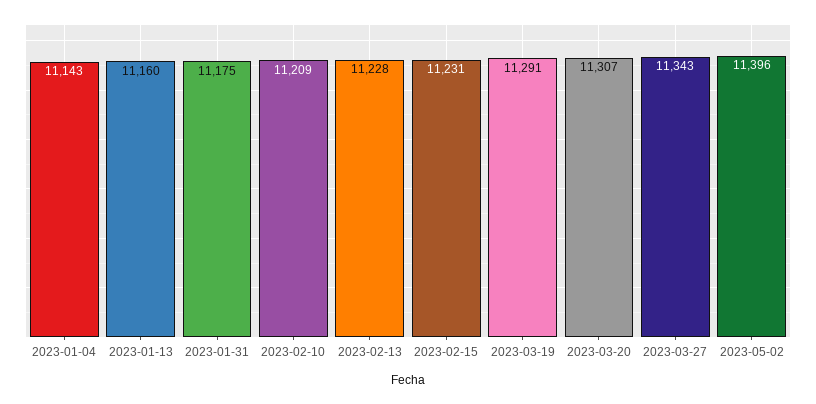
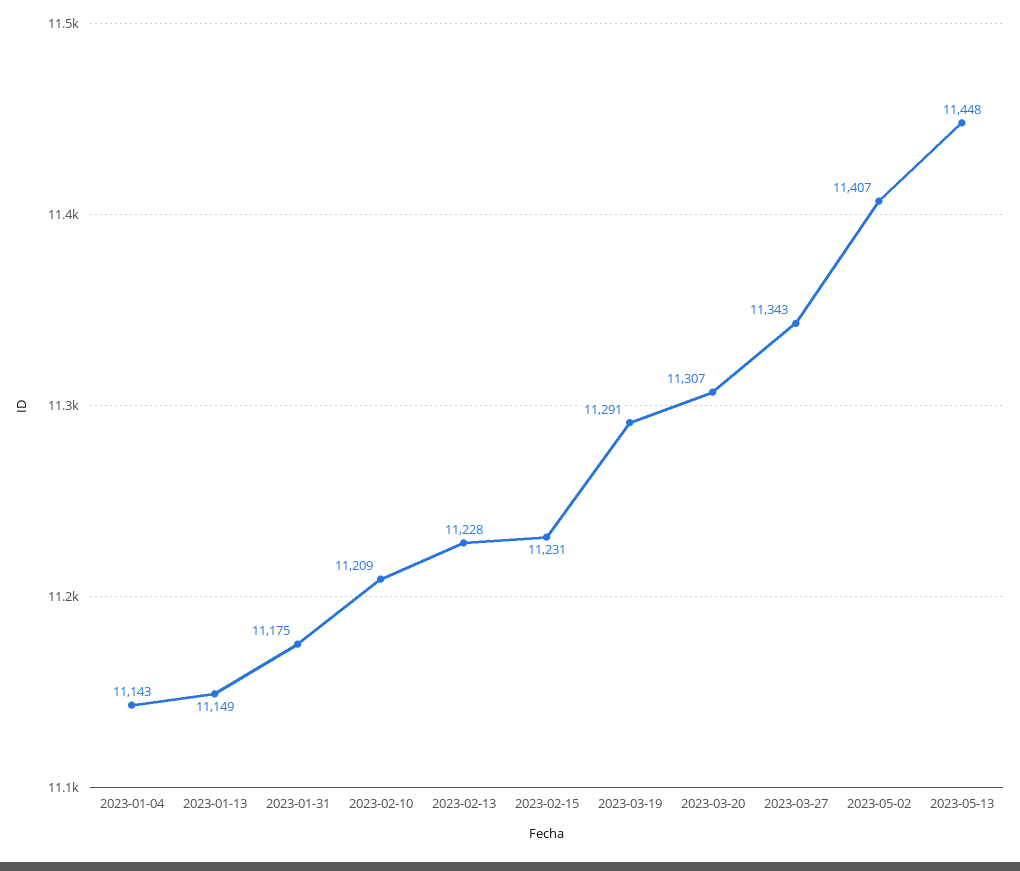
2023-01-13: 11160 -> 11149
2023-05-02: 11396 -> 11407
2023-05-13: none -> 11448

